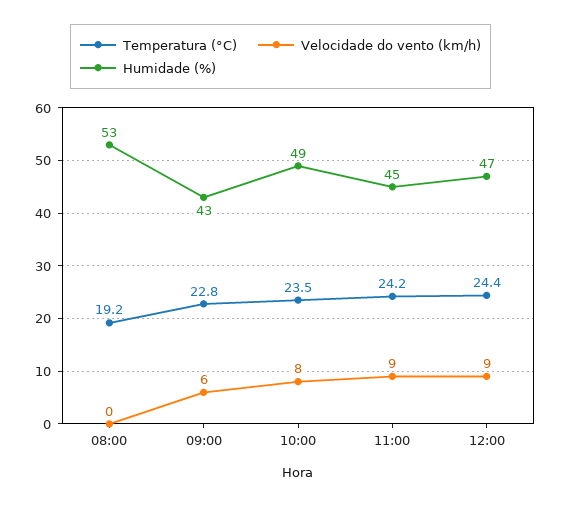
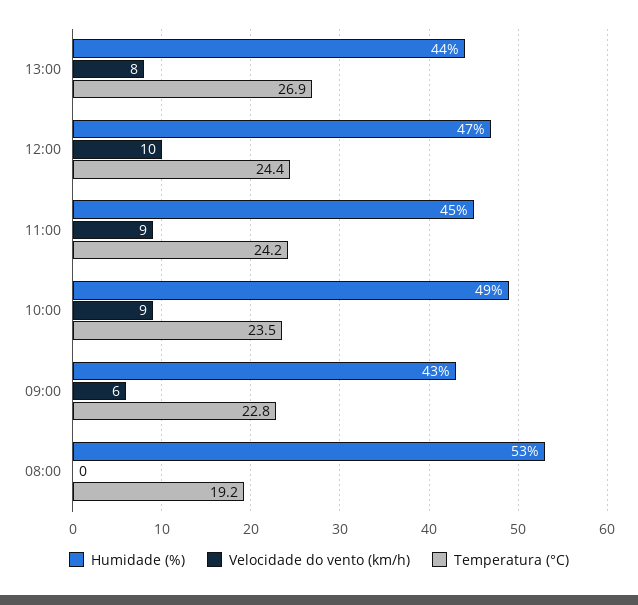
Velocidade do vento (km/h), 10:00: 8 -> 9
Velocidade do vento (km/h), 12:00: 9 -> 10
Humidade (%), 13:00: none -> 44
Velocidade do vento (km/h), 13:00: none -> 8
Temperatura (°C), 13:00: none -> 26.9

